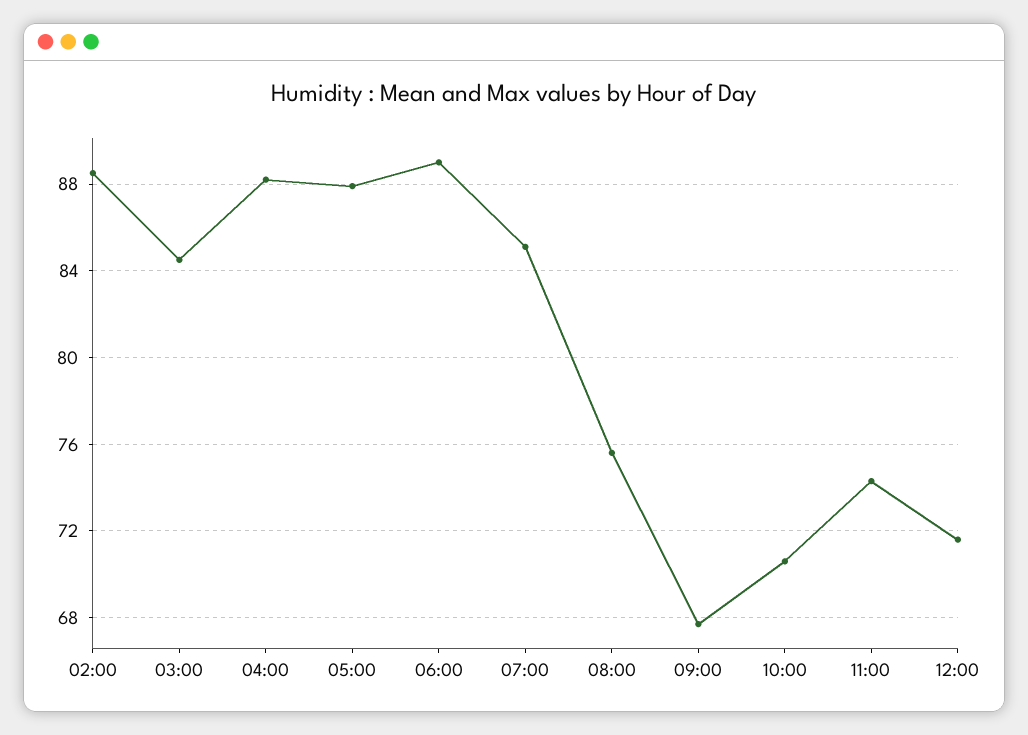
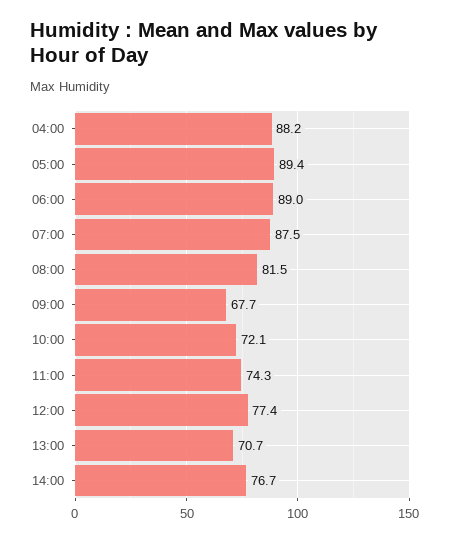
02:00: 88.5 -> none
03:00: 84.5 -> none
05:00: 88 -> 89.4
07:00: 85 -> 87.5
08:00: 75.5 -> 81.5
10:00: 70.5 -> 72.1
12:00: 71.5 -> 77.4
13:00: none -> 70.7
14:00: none -> 76.7

